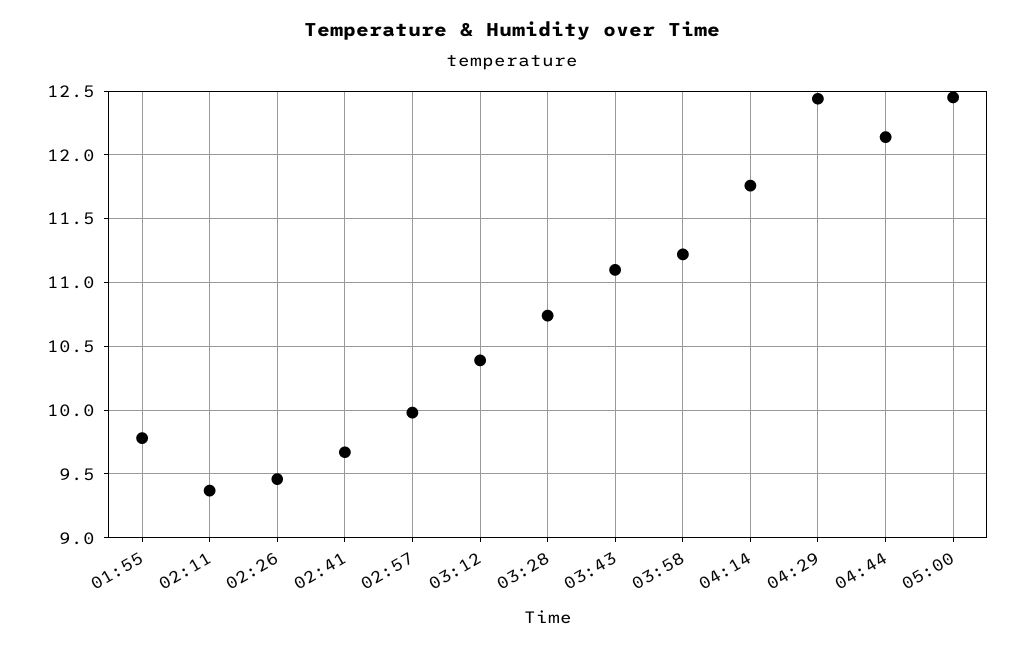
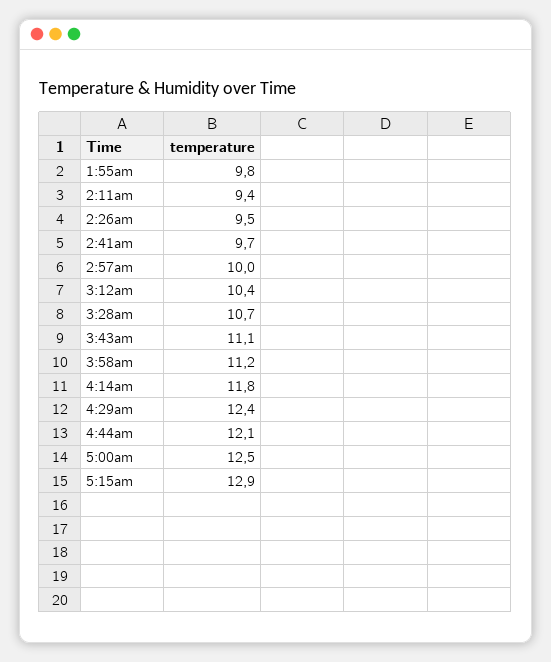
5:15am: none -> 12.9

